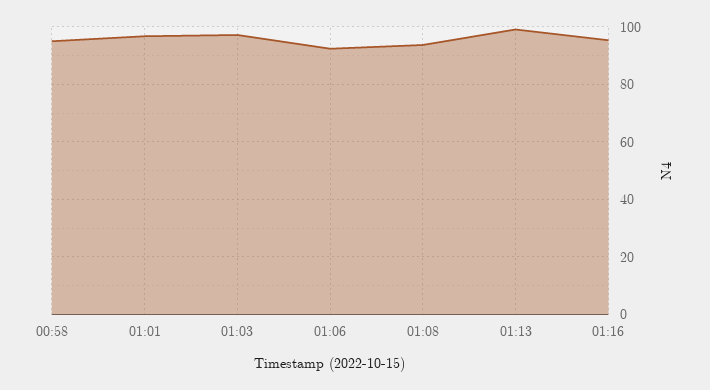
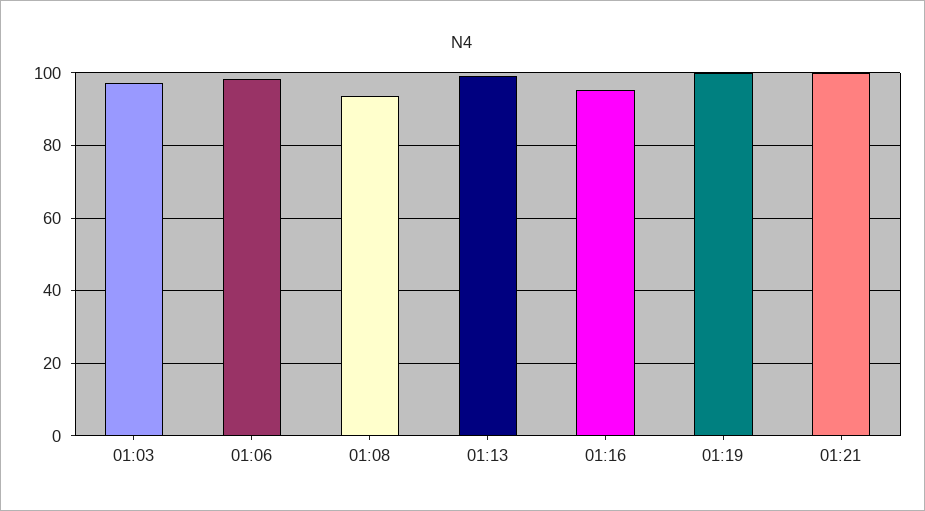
00:58: 95 -> none
01:01: 97.5 -> none
01:06: 92.5 -> 98
01:19: none -> 100
01:21: none -> 100

